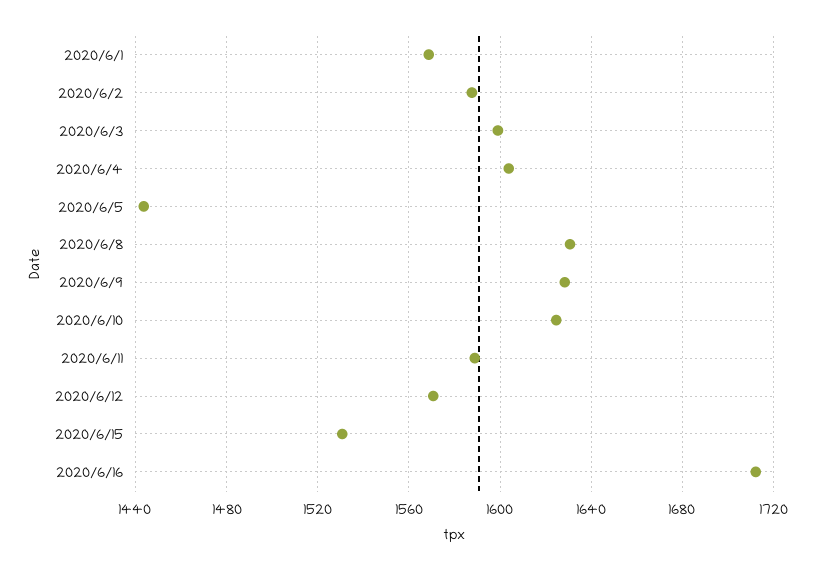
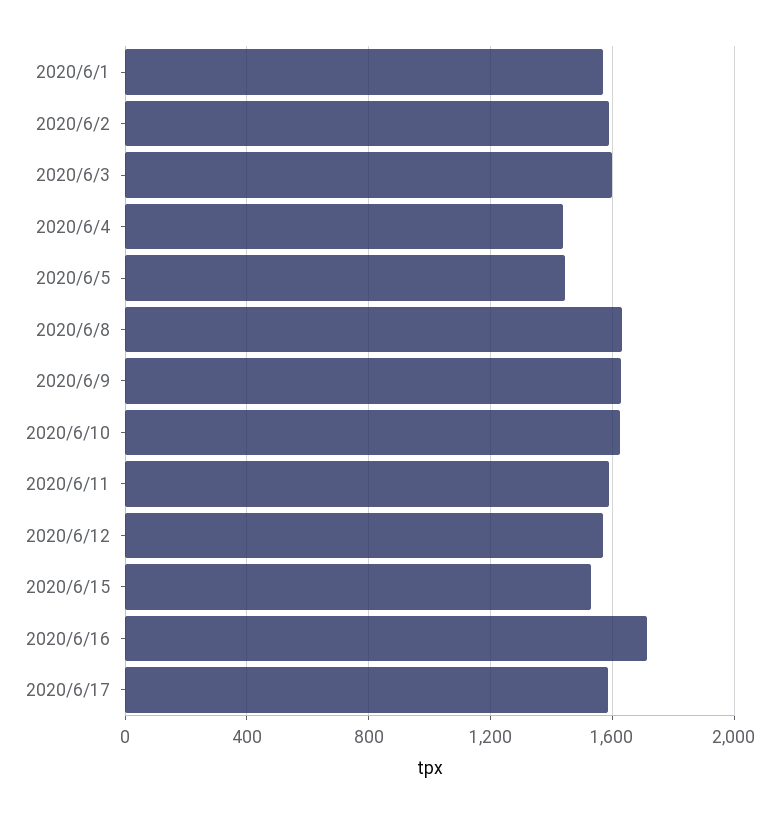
2020/6/4: 1605 -> 1450
2020/6/17: none -> 1600

